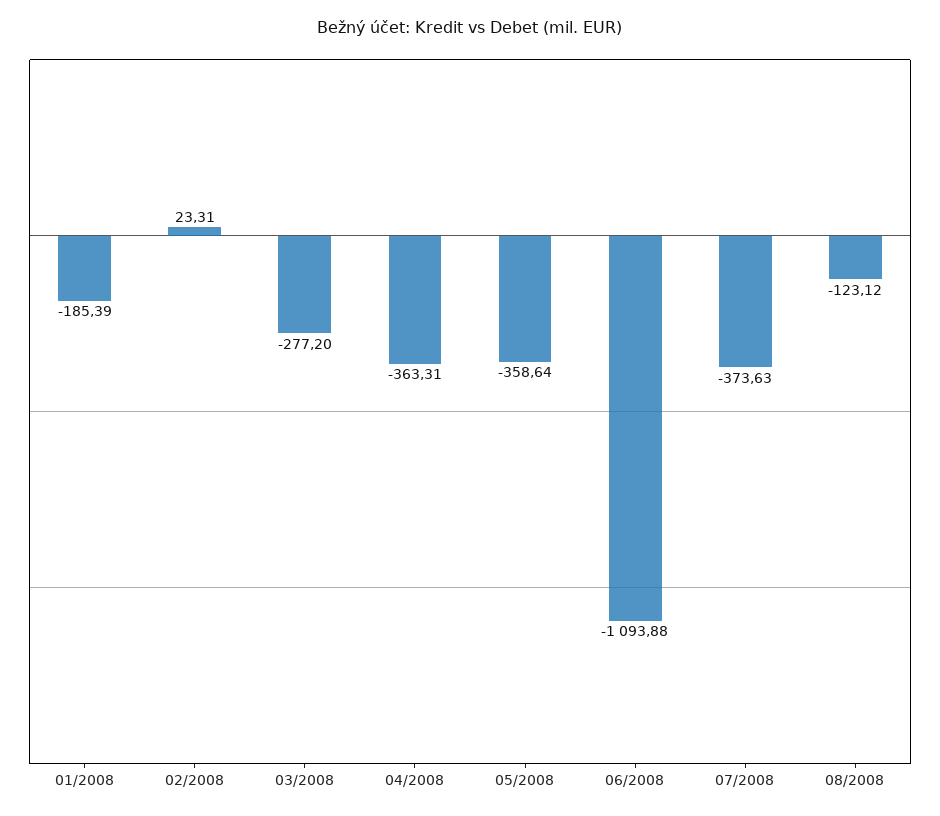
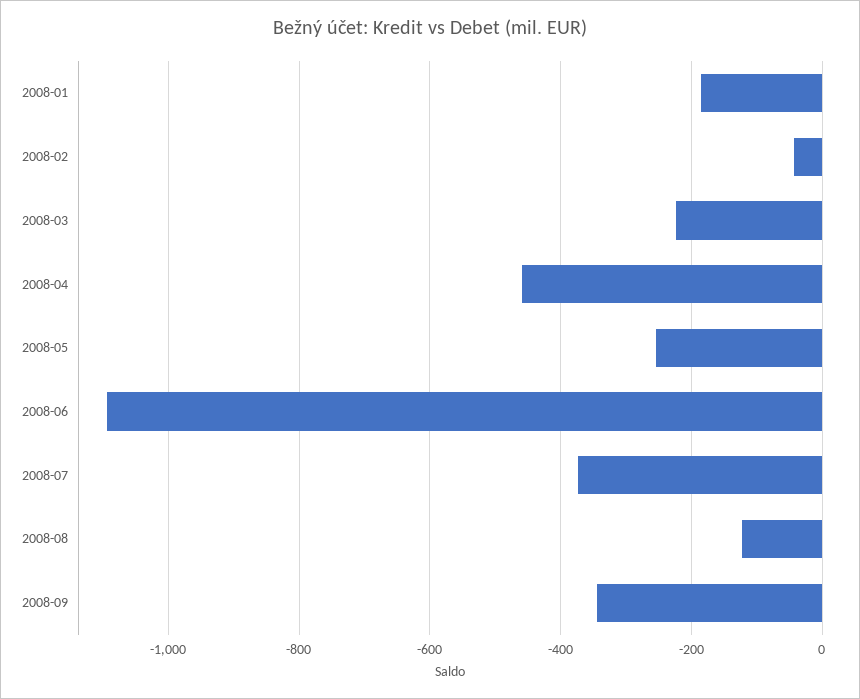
02/2008: 23.31 -> -40
03/2008: -277.2 -> -220
04/2008: -363.31 -> -460
05/2008: -358.64 -> -260
2008-09: none -> -340

